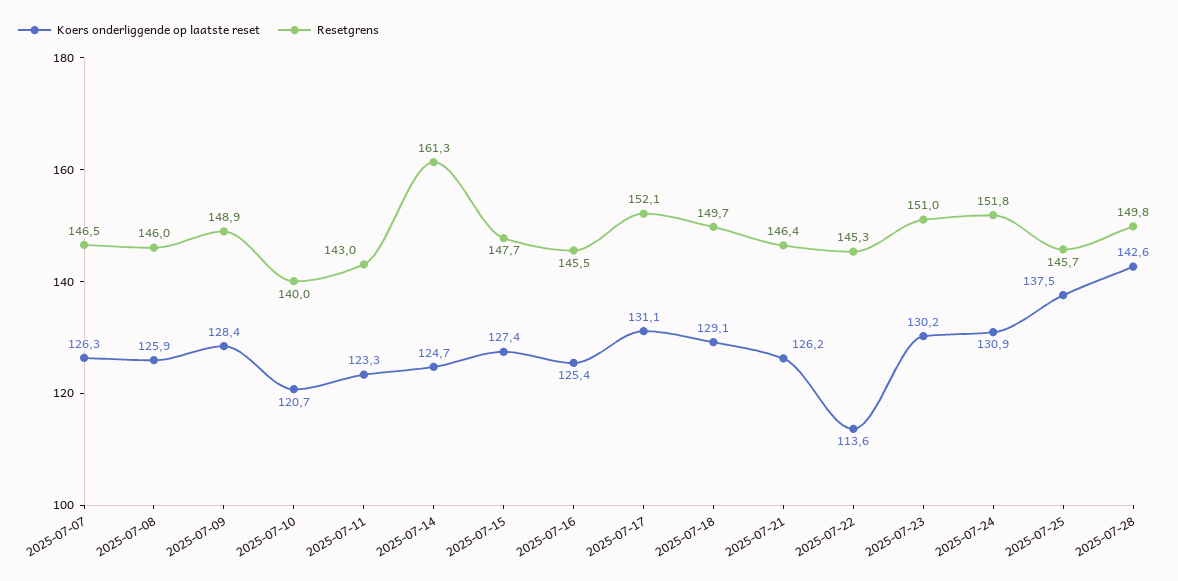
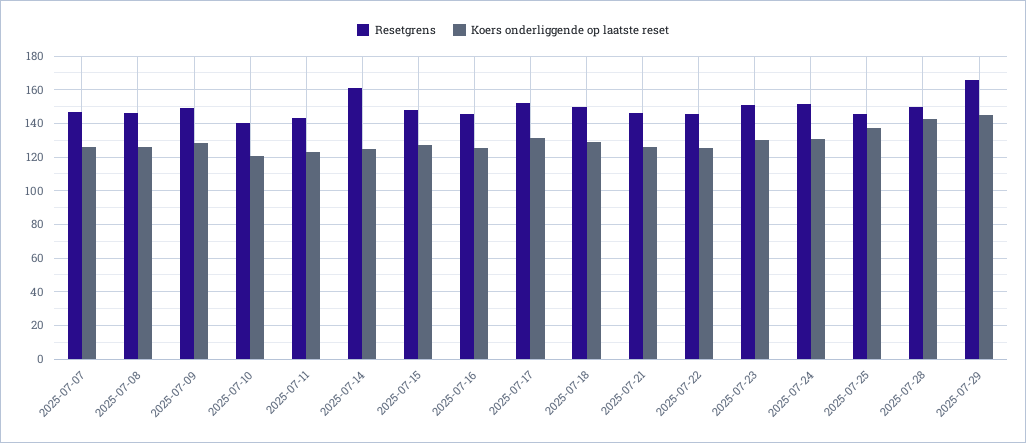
Koers onderliggende op laatste reset, 2025-07-22: 113.6 -> 125
Resetgrens, 2025-07-29: none -> 165
Koers onderliggende op laatste reset, 2025-07-29: none -> 145

